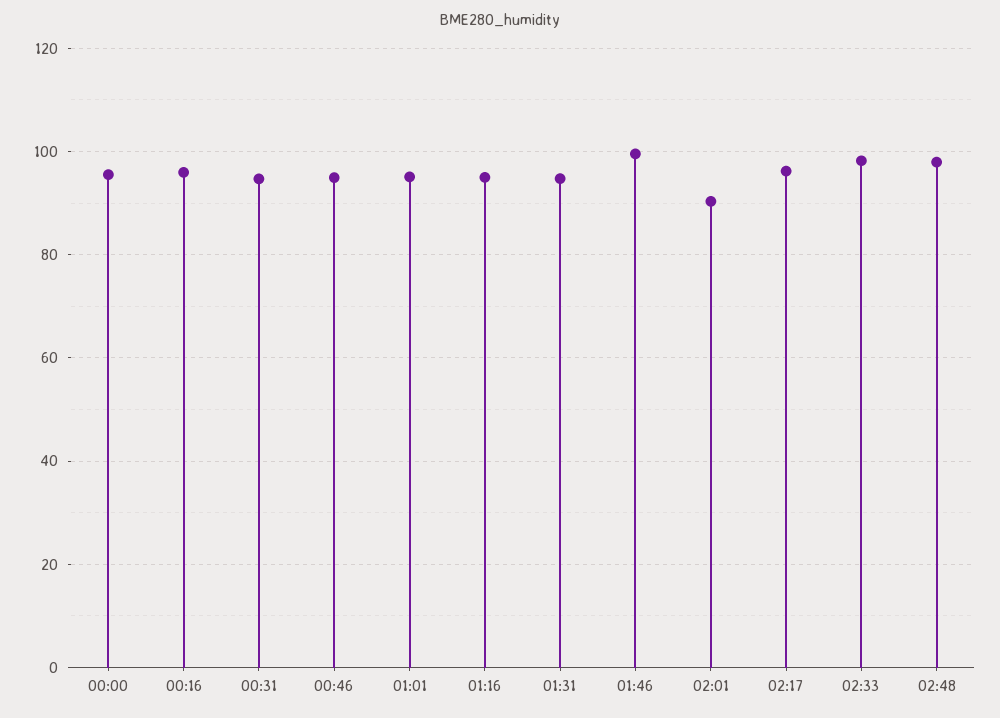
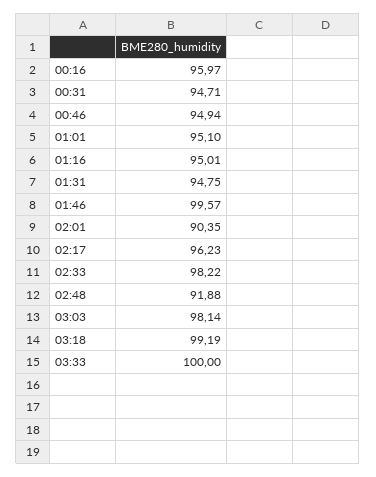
00:00: 96 -> none
02:48: 98 -> 91.88
03:03: none -> 98.14
03:18: none -> 99.19
03:33: none -> 100

